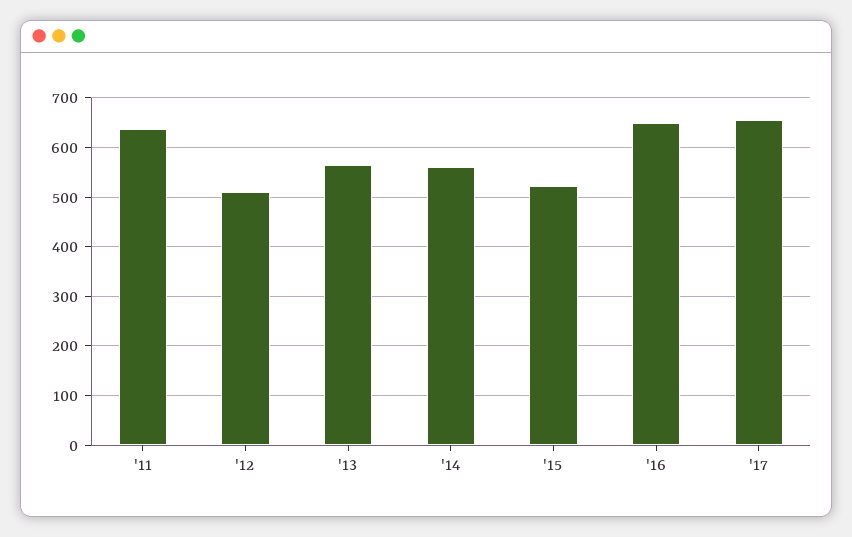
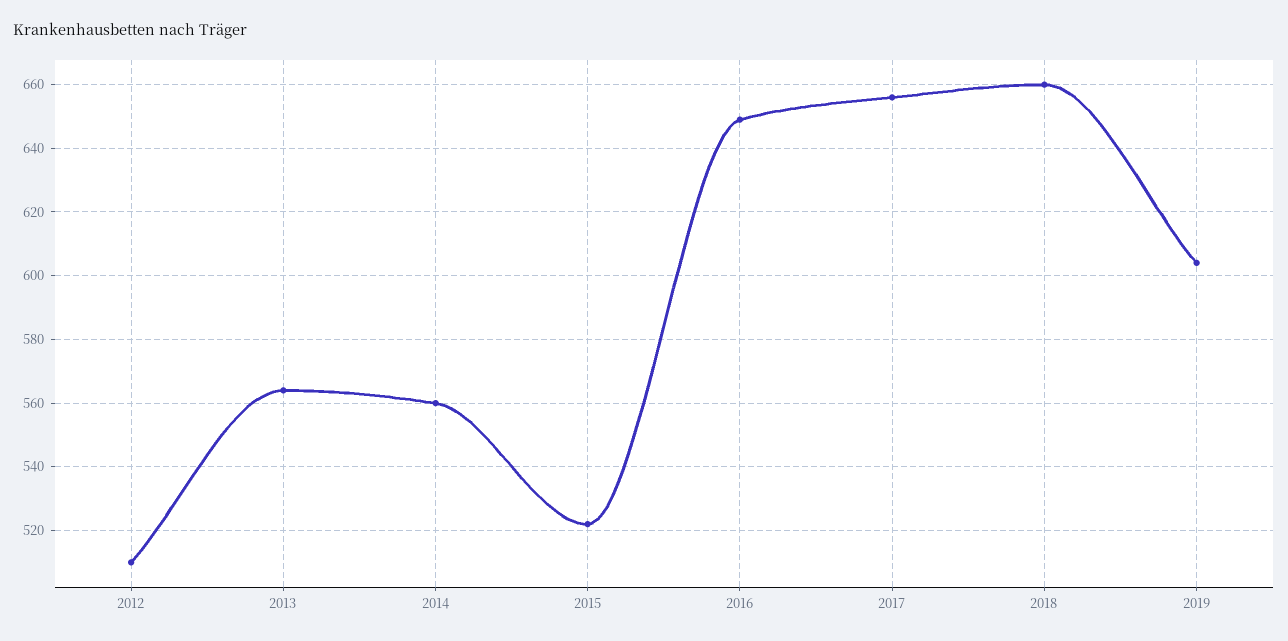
'11: 640 -> none
2018: none -> 660
2019: none -> 605

